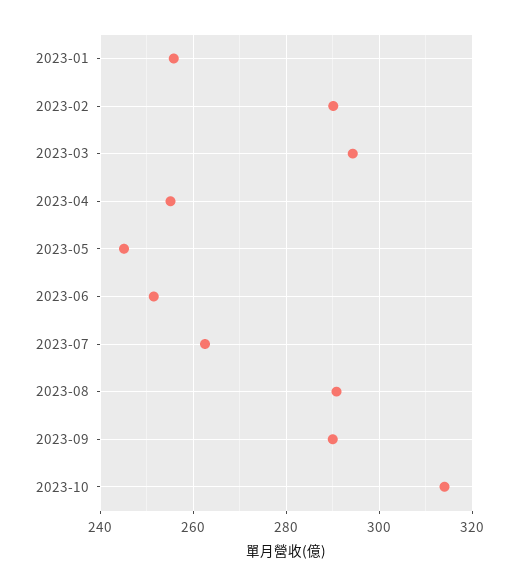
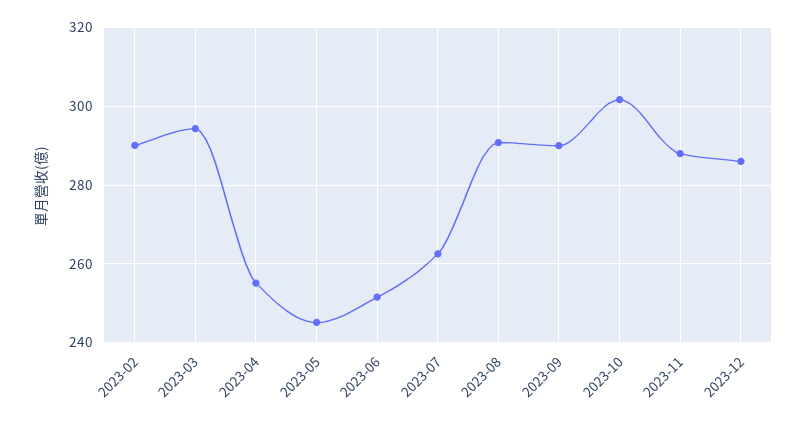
2023-01: 256 -> none
2023-10: 314 -> 302
2023-11: none -> 288
2023-12: none -> 286

